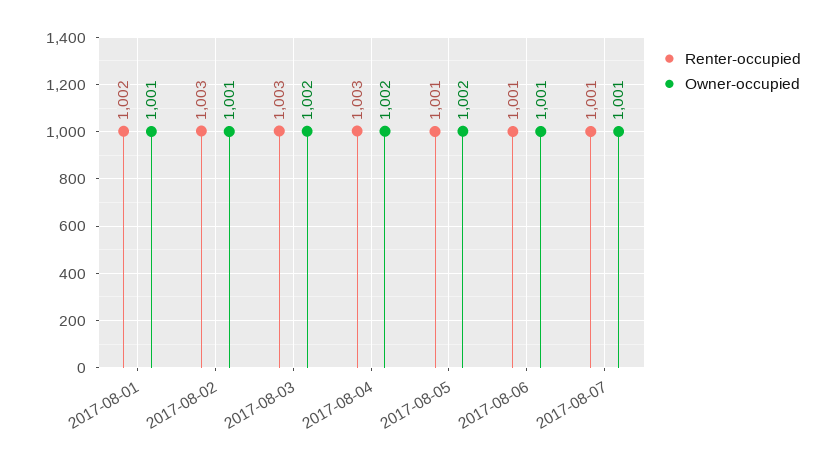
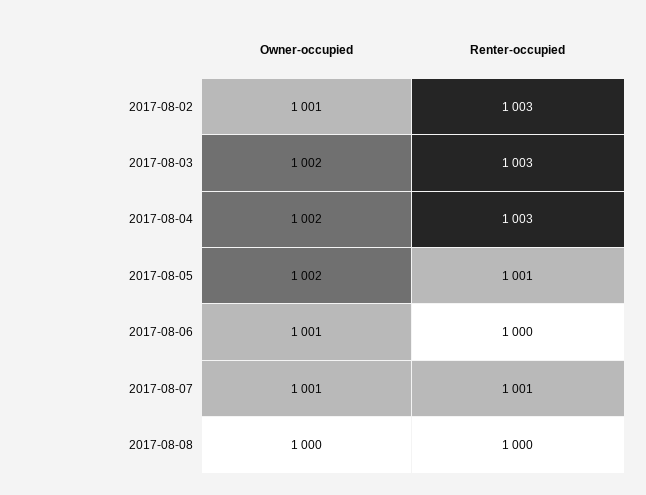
Renter-occupied, 2017-08-01: 1002 -> none
Owner-occupied, 2017-08-01: 1001 -> none
Renter-occupied, 2017-08-06: 1001 -> 1000
Owner-occupied, 2017-08-08: none -> 1000
Renter-occupied, 2017-08-08: none -> 1000

